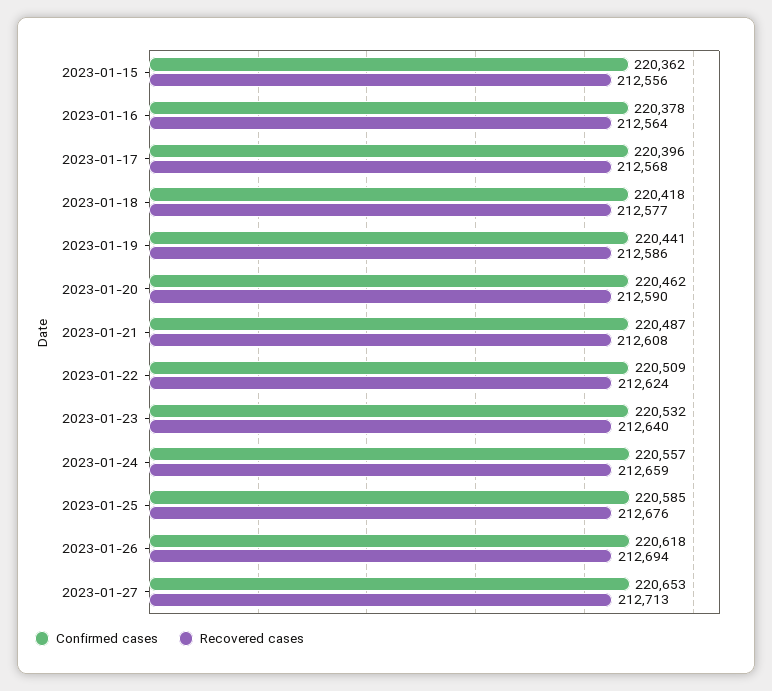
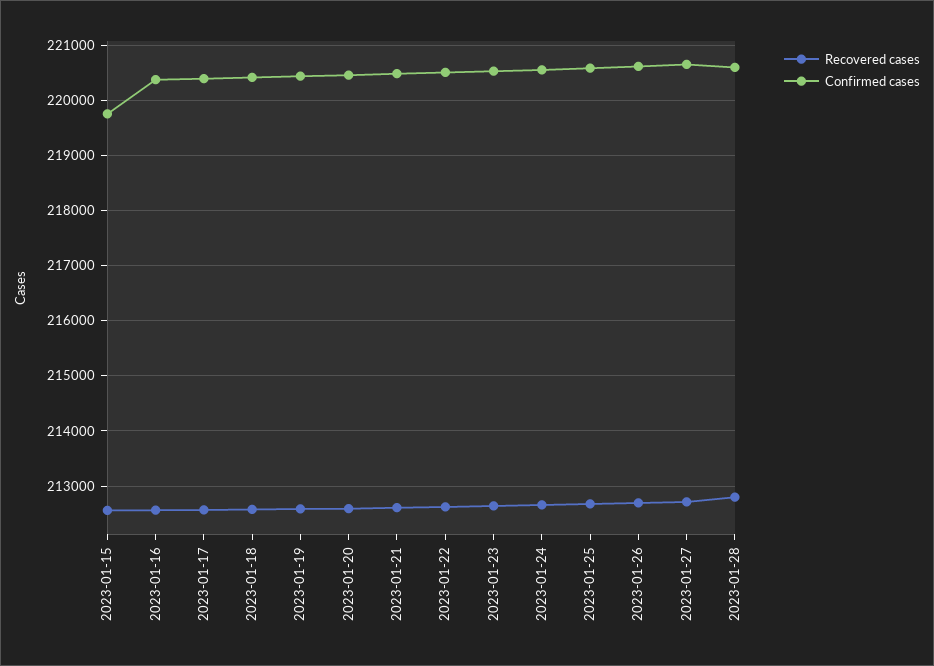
Confirmed cases, 2023-01-15: 220362 -> 219800
Recovered cases, 2023-01-28: none -> 212800
Confirmed cases, 2023-01-28: none -> 220600

